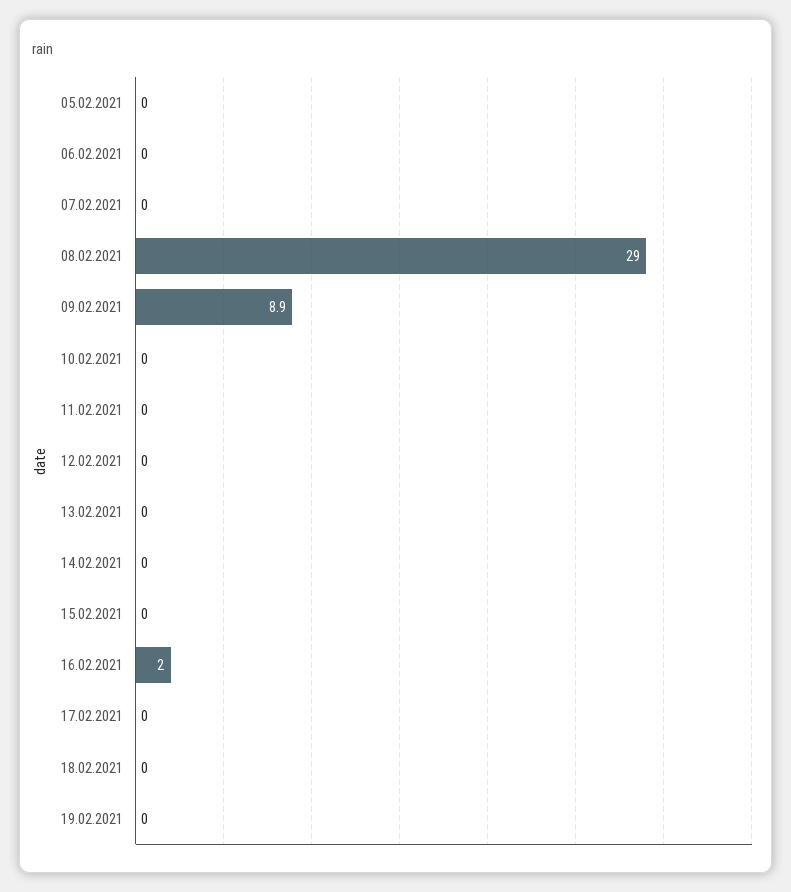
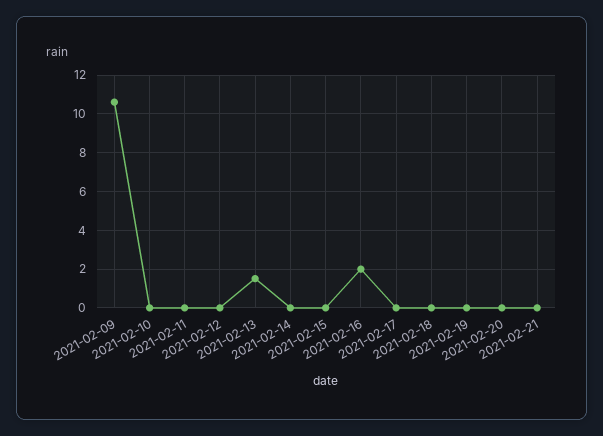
05.02.2021: 0 -> none
06.02.2021: 0 -> none
07.02.2021: 0 -> none
08.02.2021: 29 -> none
09.02.2021: 8.9 -> 10.5
13.02.2021: 0 -> 1.5
2021-02-20: none -> 0
2021-02-21: none -> 0

